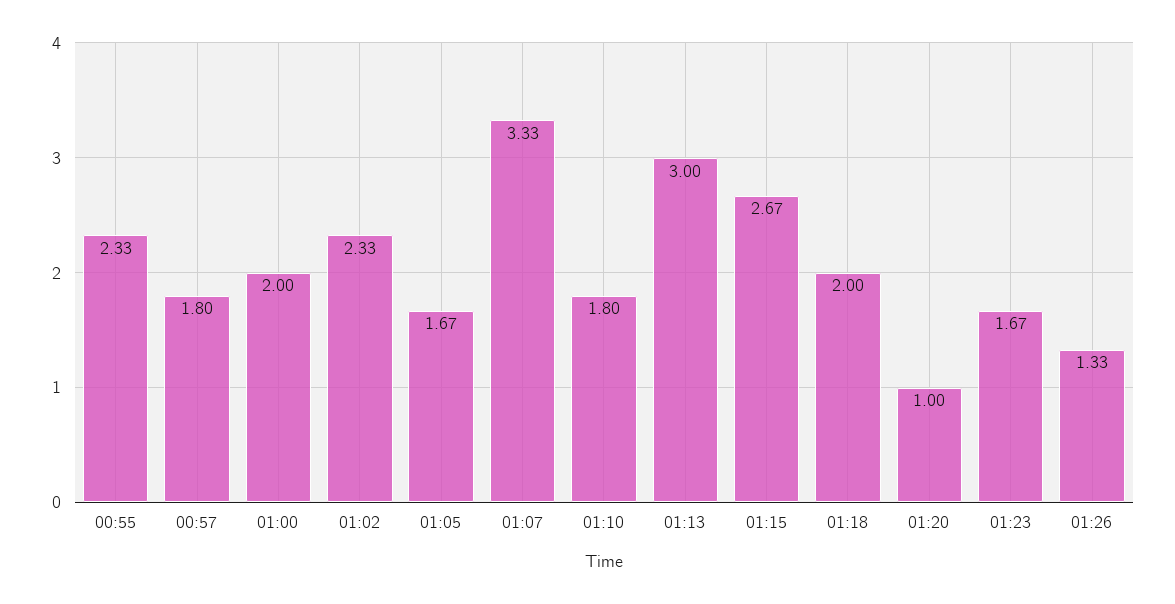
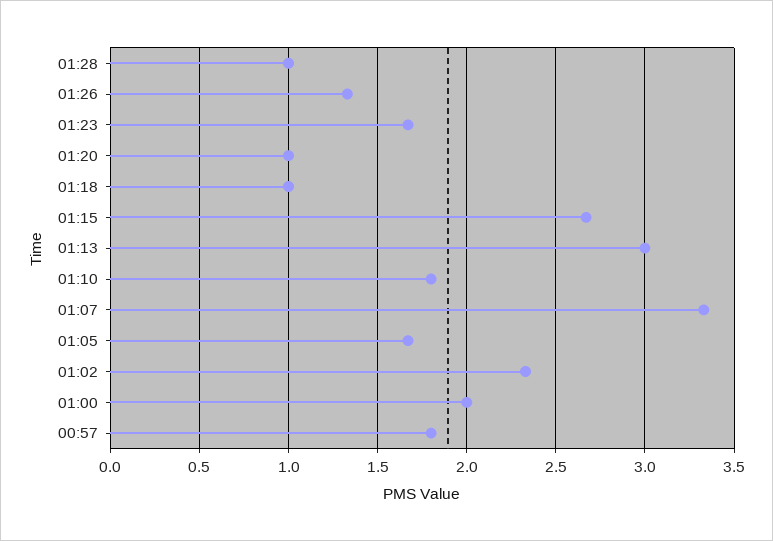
00:55: 2.33 -> none
01:18: 2 -> 1
01:28: none -> 1

